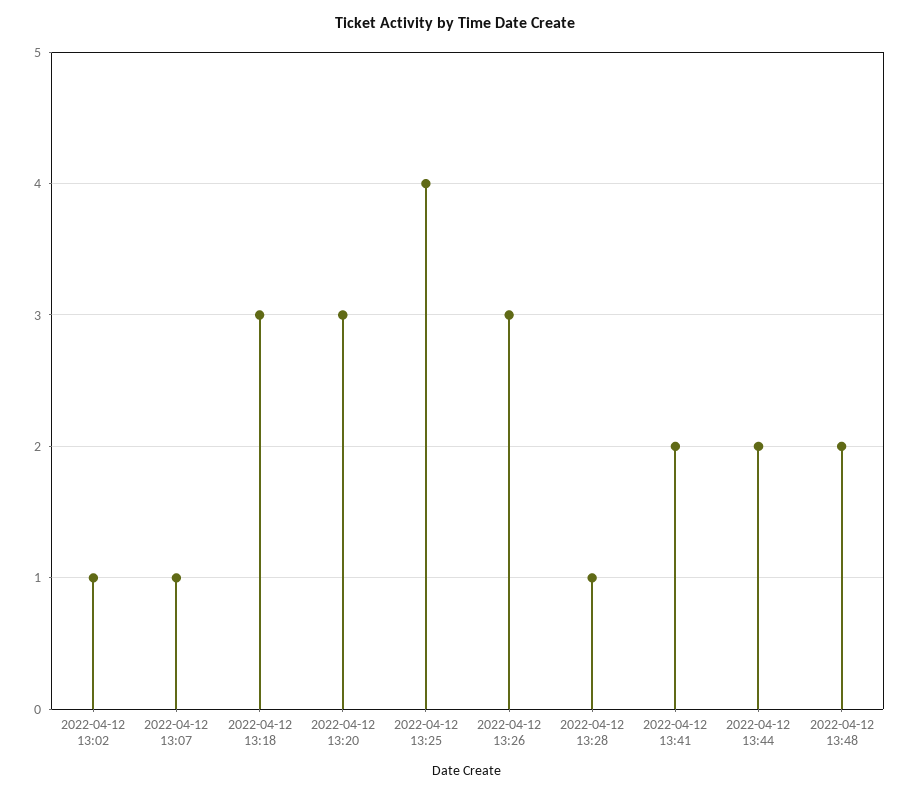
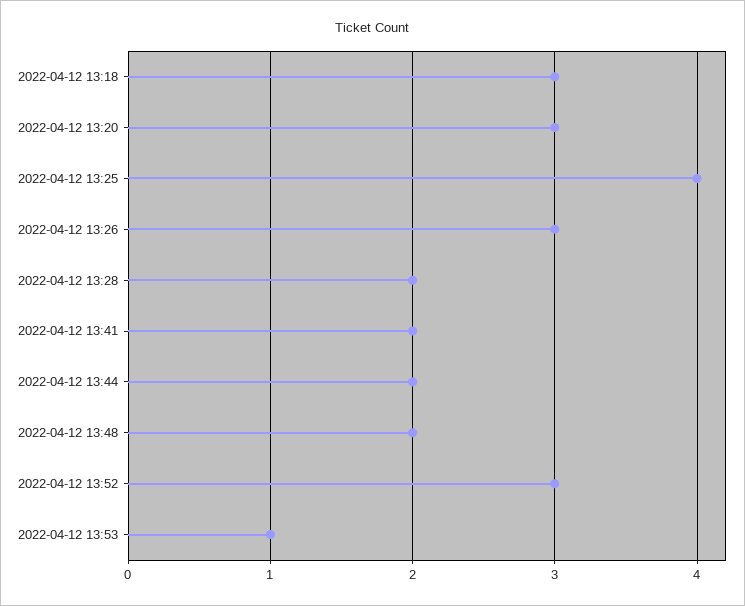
2022-04-12 13:02: 1 -> none
2022-04-12 13:07: 1 -> none
2022-04-12 13:28: 1 -> 2
2022-04-12 13:52: none -> 3
2022-04-12 13:53: none -> 1

